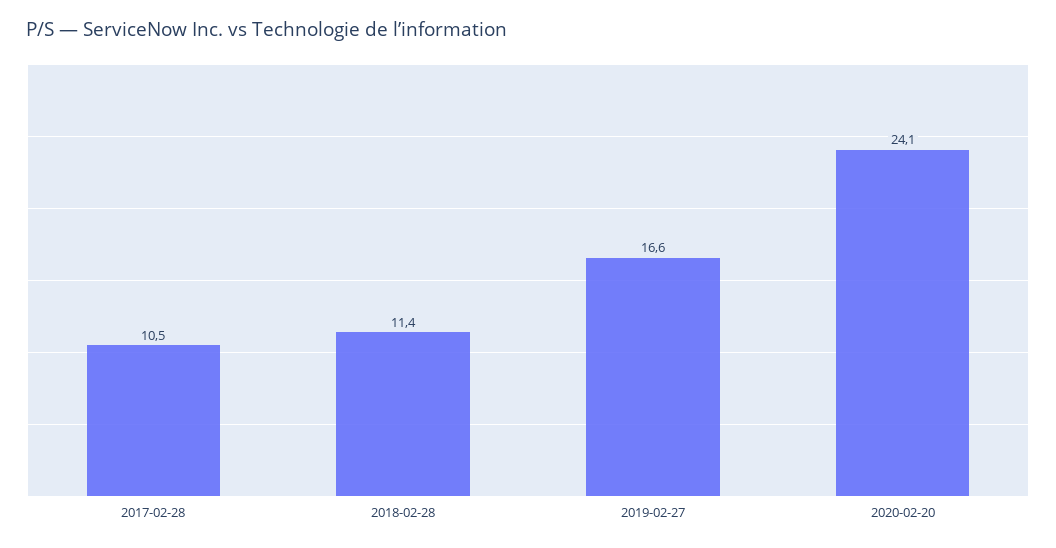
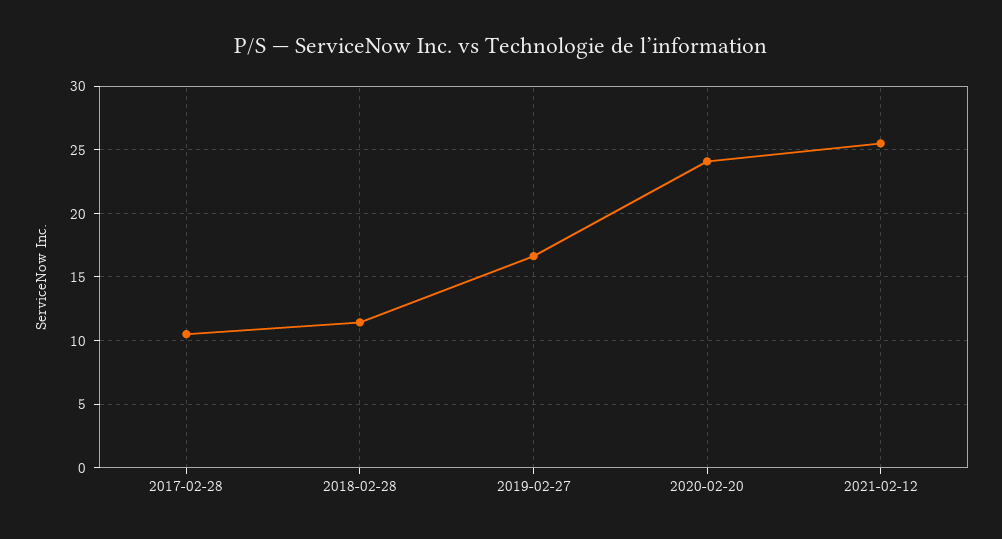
2021-02-12: none -> 25.5

